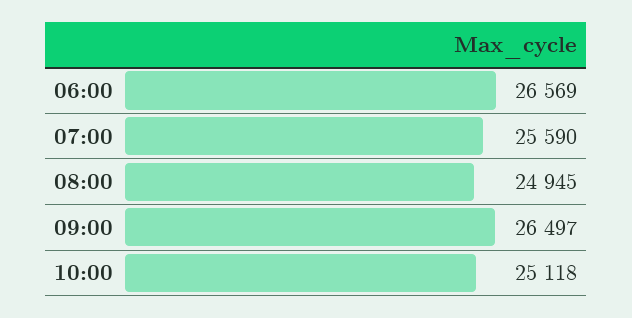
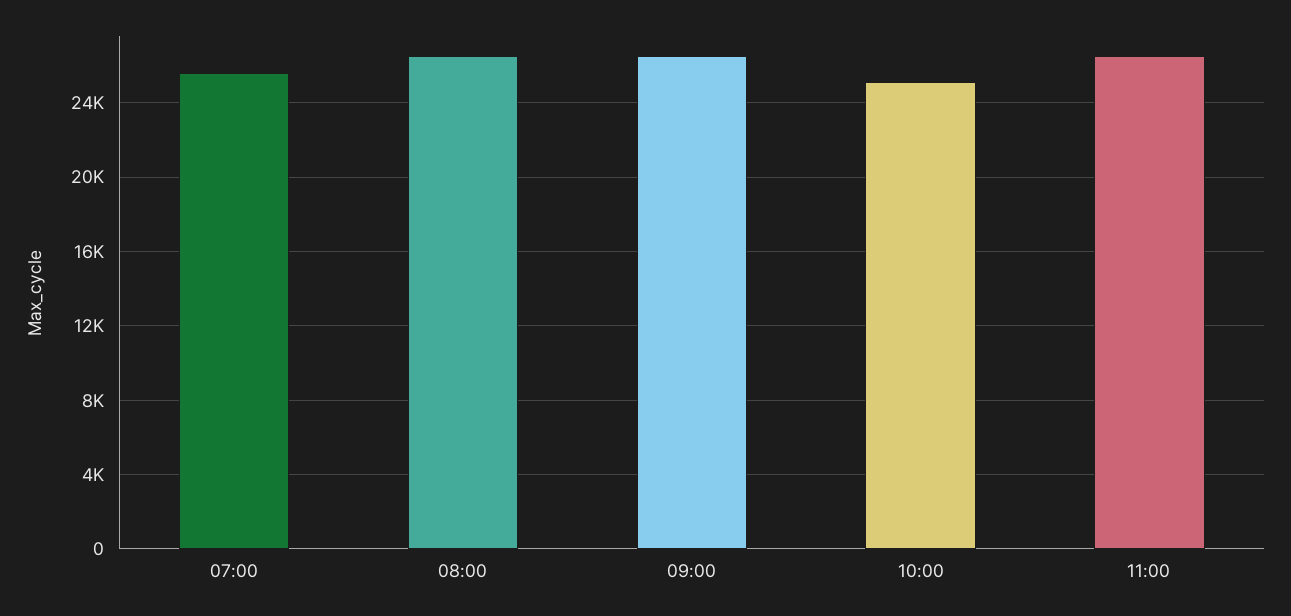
06:00: 26569 -> none
08:00: 24945 -> 26500
11:00: none -> 26500

